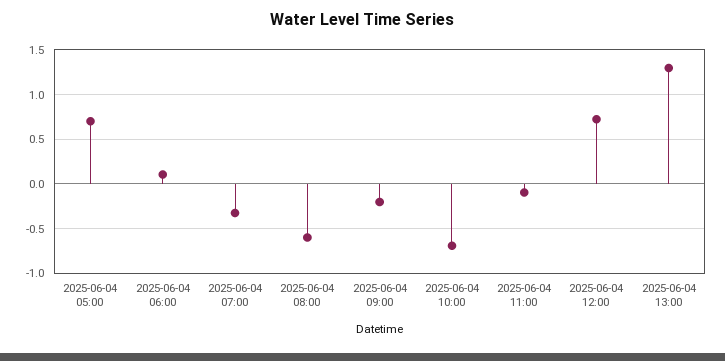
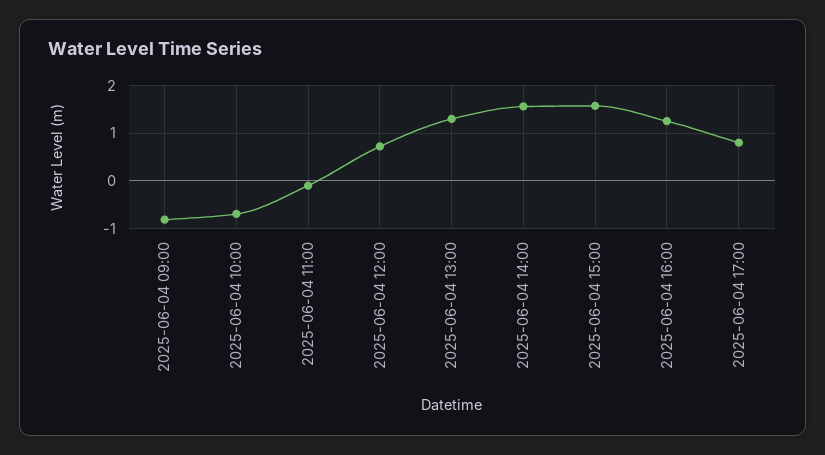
2025-06-04 05:00: 0.7 -> none
2025-06-04 06:00: 0.1 -> none
2025-06-04 07:00: -0.3 -> none
2025-06-04 08:00: -0.6 -> none
2025-06-04 09:00: -0.2 -> -0.8
2025-06-04 14:00: none -> 1.6
2025-06-04 15:00: none -> 1.6
2025-06-04 16:00: none -> 1.2
2025-06-04 17:00: none -> 0.8

